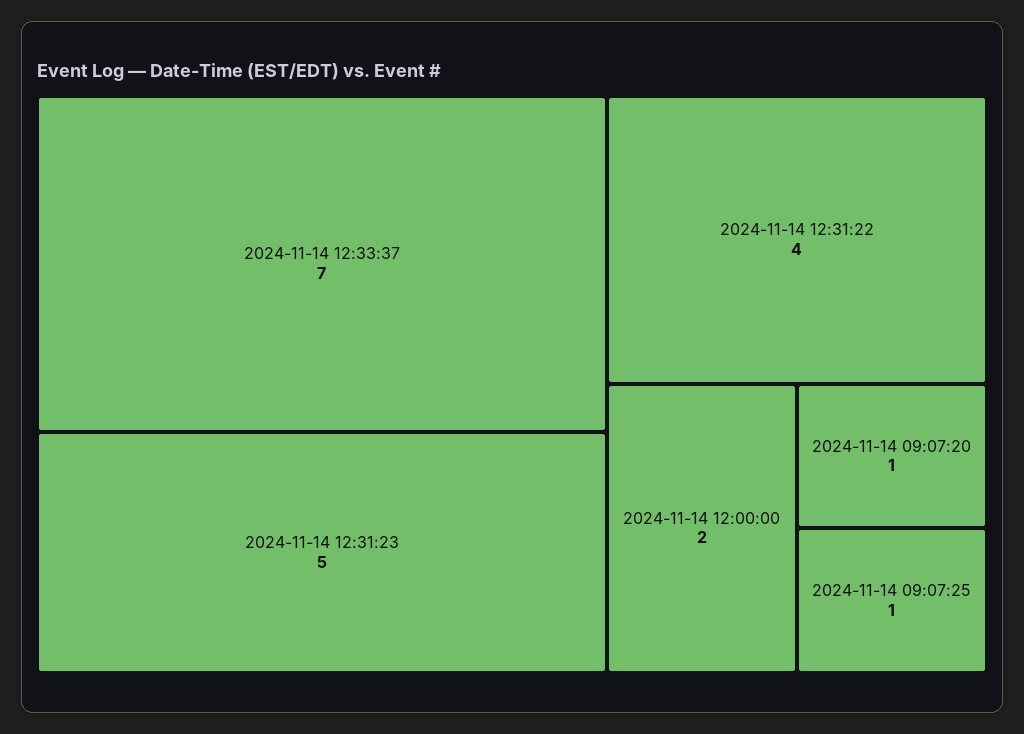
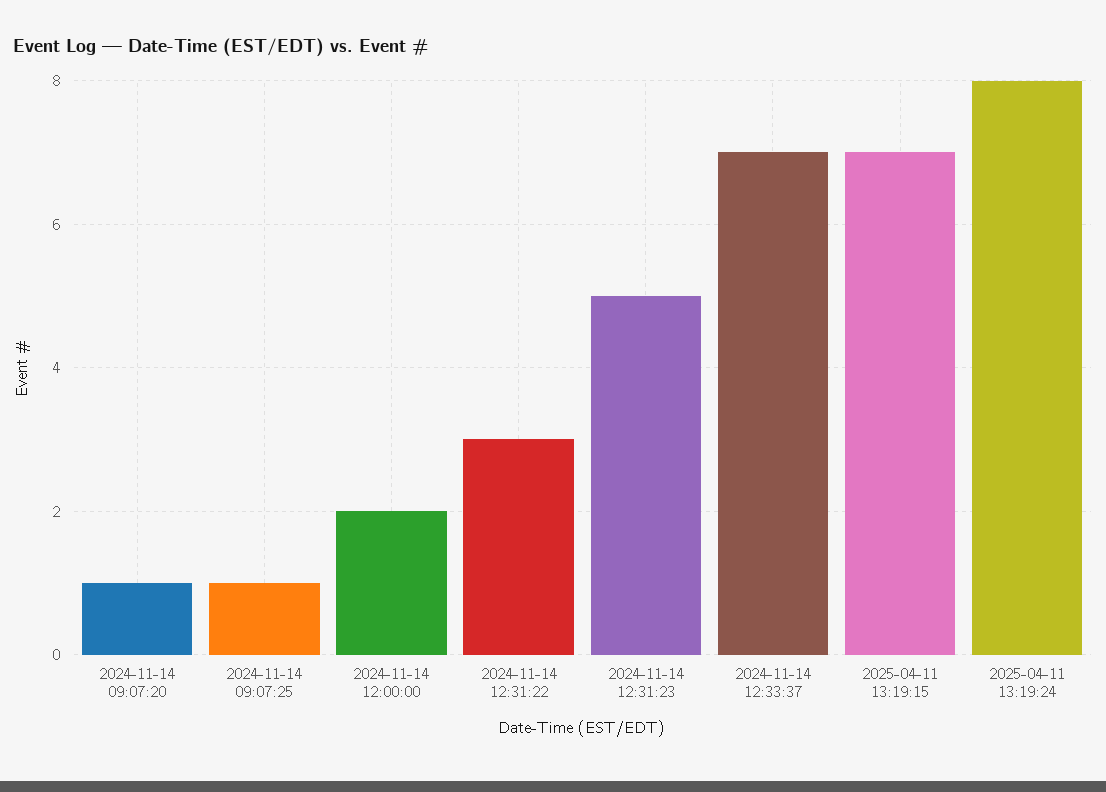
2024-11-14 12:31:22: 4 -> 3
2025-04-11 13:19:15: none -> 7
2025-04-11 13:19:24: none -> 8

